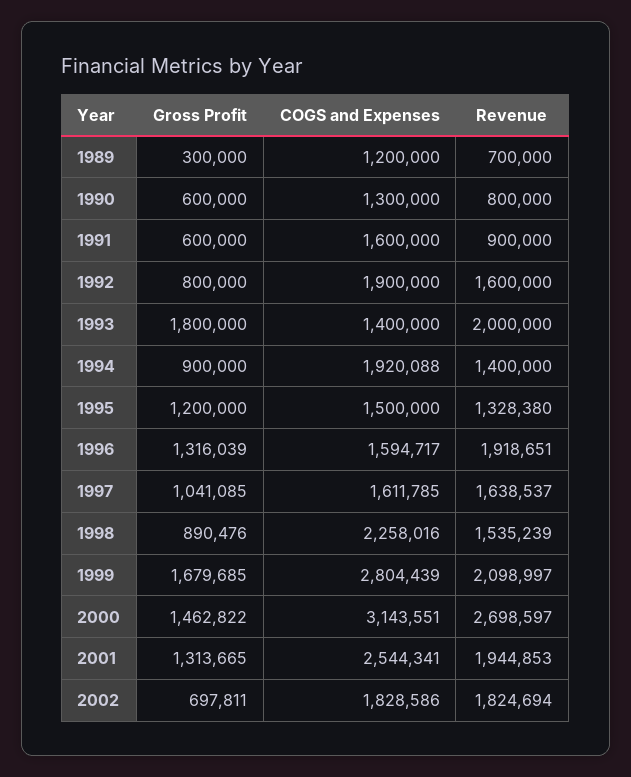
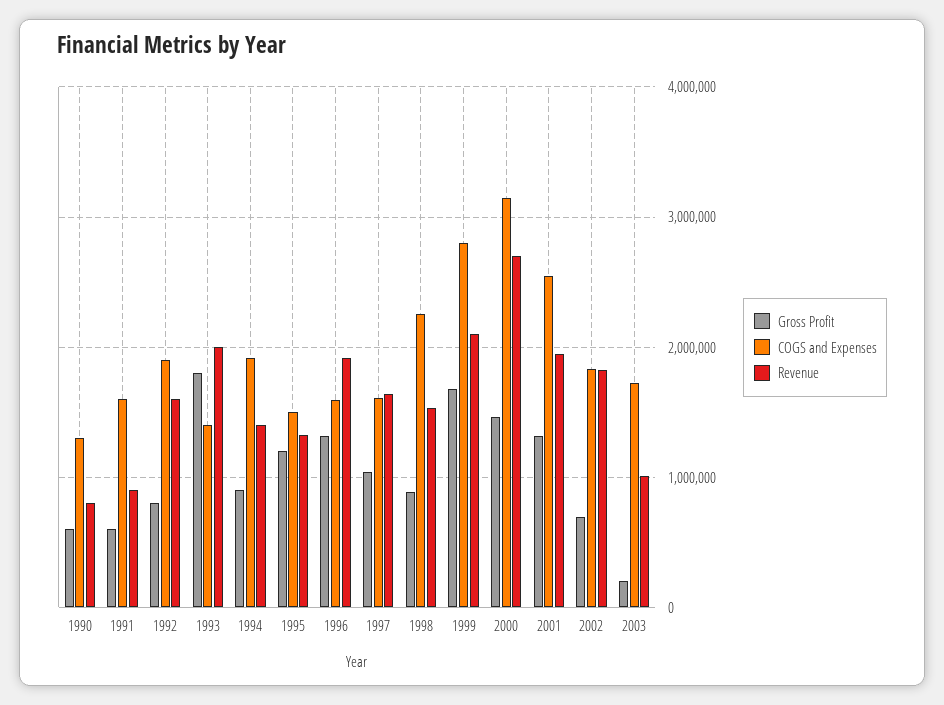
Gross Profit, 1989: 300000 -> none
COGS and Expenses, 1989: 1200000 -> none
Revenue, 1989: 700000 -> none
Gross Profit, 2003: none -> 200000
COGS and Expenses, 2003: none -> 1700000
Revenue, 2003: none -> 1000000

